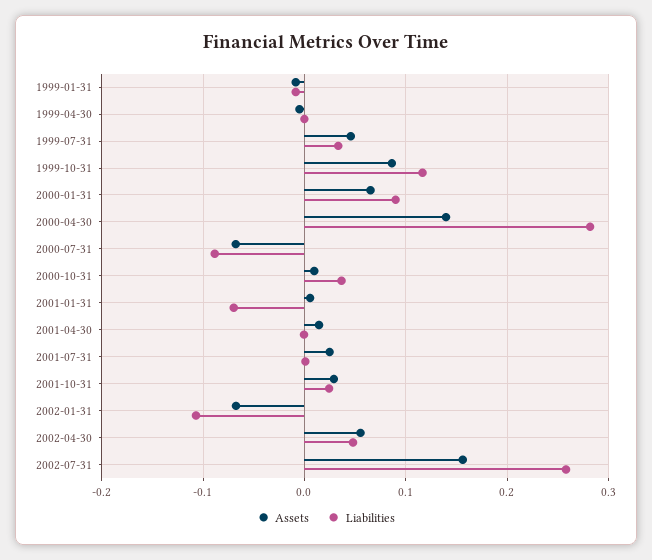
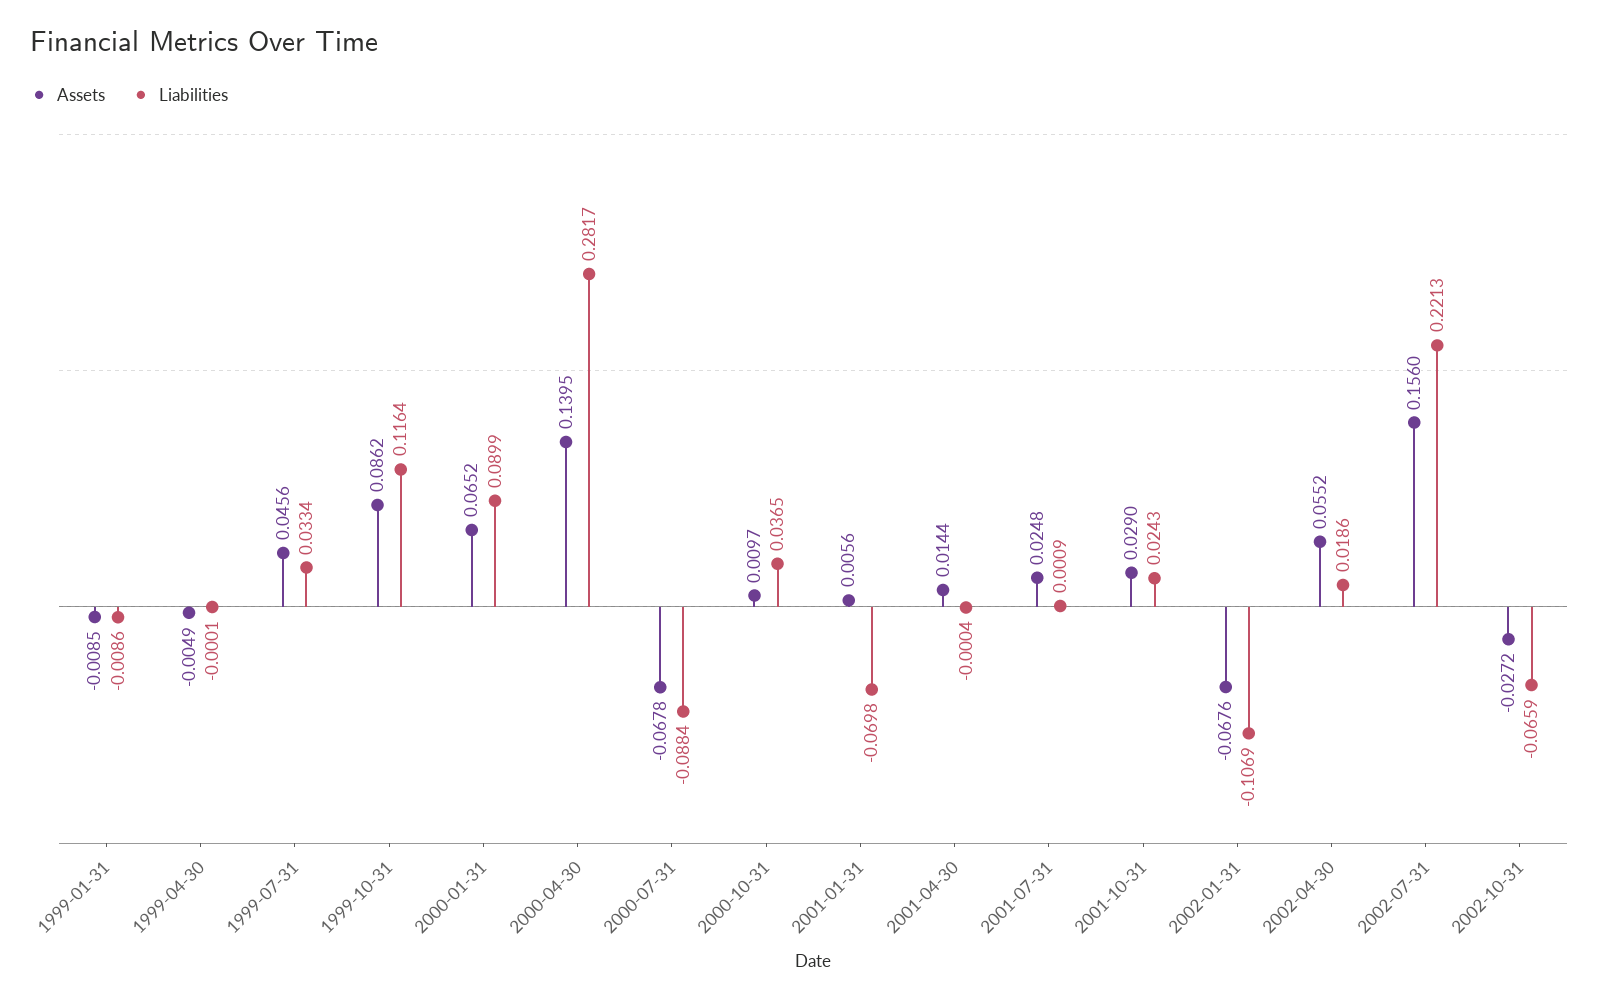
Liabilities, 2002-04-30: 0.05 -> 0.0186
Liabilities, 2002-07-31: 0.26 -> 0.2213
Assets, 2002-10-31: none -> -0.0272
Liabilities, 2002-10-31: none -> -0.0659

